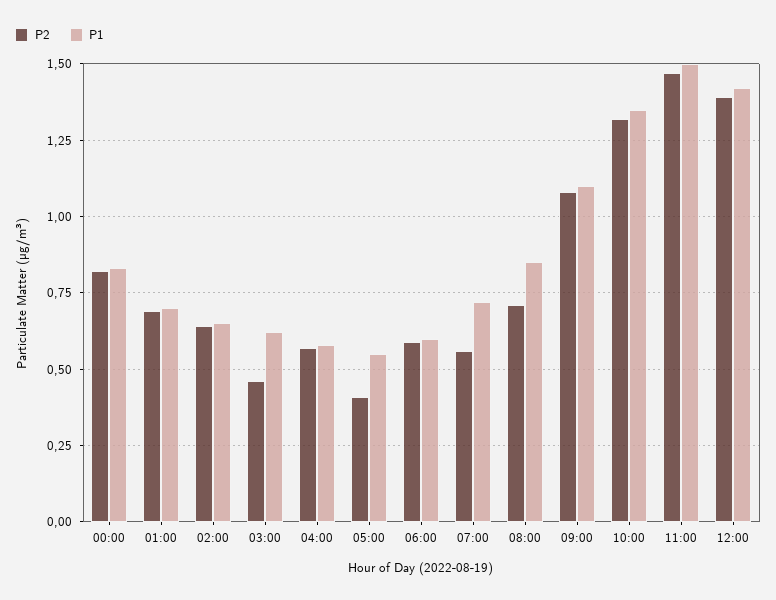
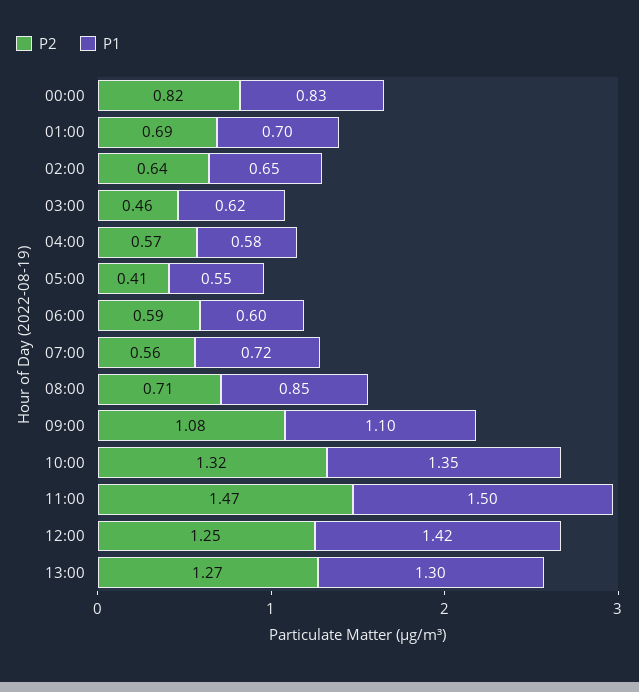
P2, 12:00: 1.4 -> 1.25
P2, 13:00: none -> 1.27
P1, 13:00: none -> 1.3

